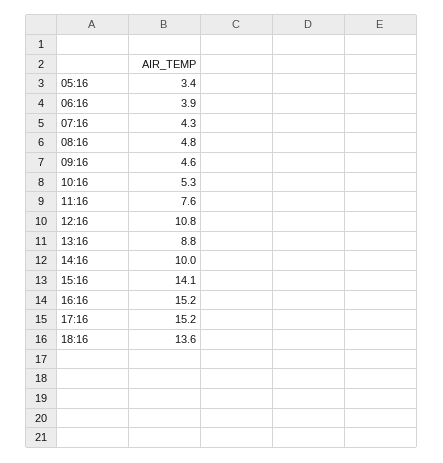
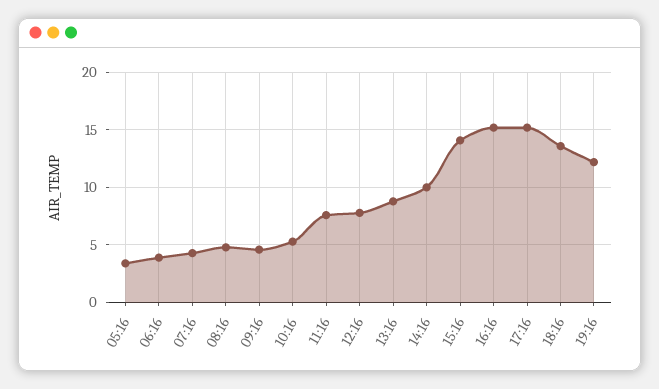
12:16: 10.8 -> 8
19:16: none -> 12

